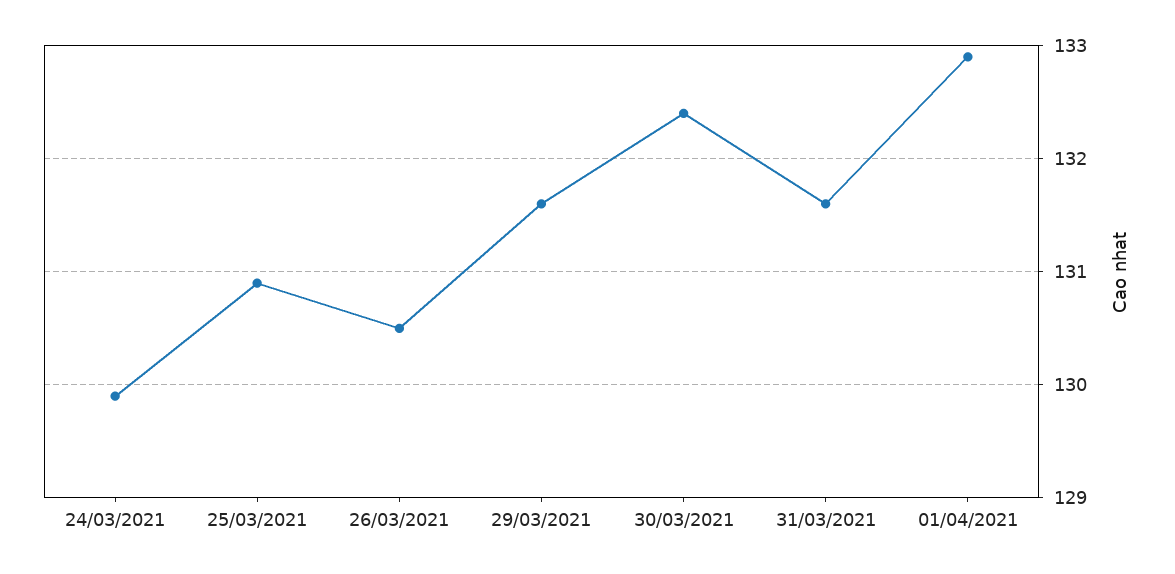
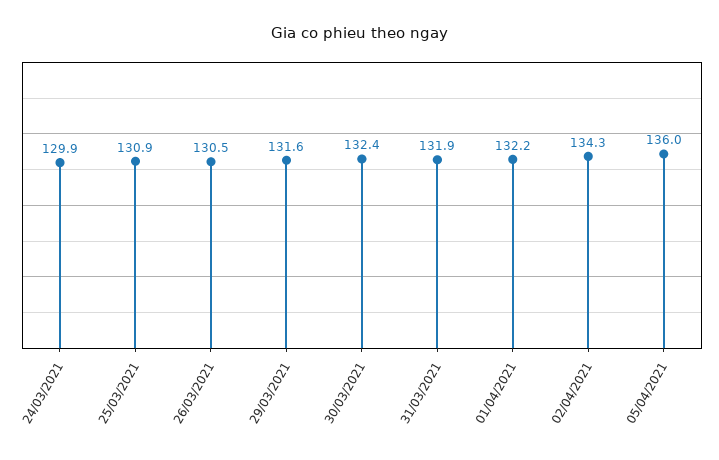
31/03/2021: 131.6 -> 131.9
01/04/2021: 132.9 -> 132.2
02/04/2021: none -> 134.3
05/04/2021: none -> 136

